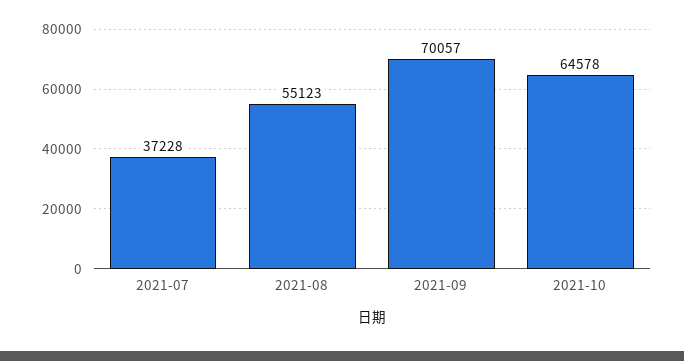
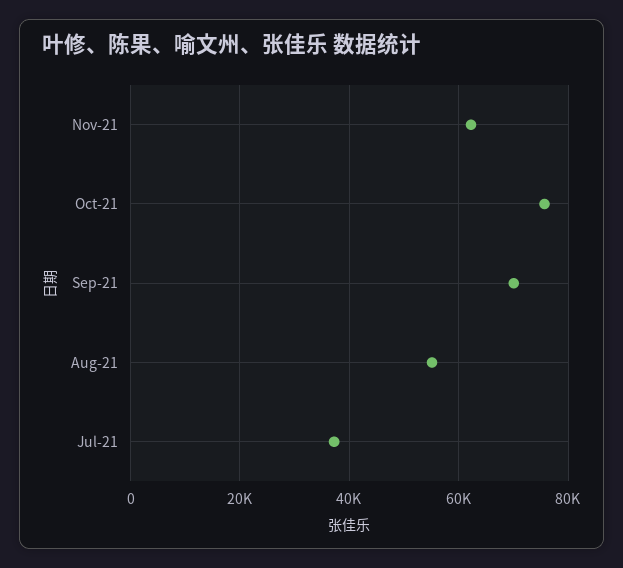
2021-10: 64578 -> 76000
Nov-21: none -> 62000

